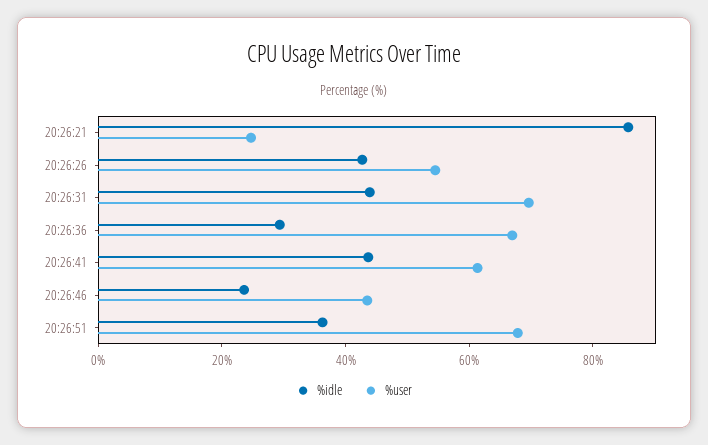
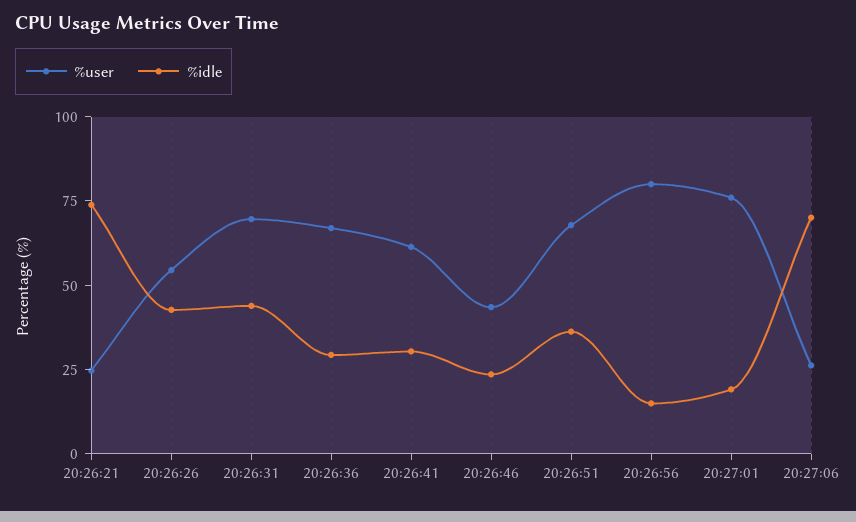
%idle, 20:26:21: 85 -> 75
%idle, 20:26:41: 45 -> 30
%user, 20:26:56: none -> 80
%idle, 20:26:56: none -> 15
%user, 20:27:01: none -> 75
%idle, 20:27:01: none -> 20
%user, 20:27:06: none -> 25
%idle, 20:27:06: none -> 70

